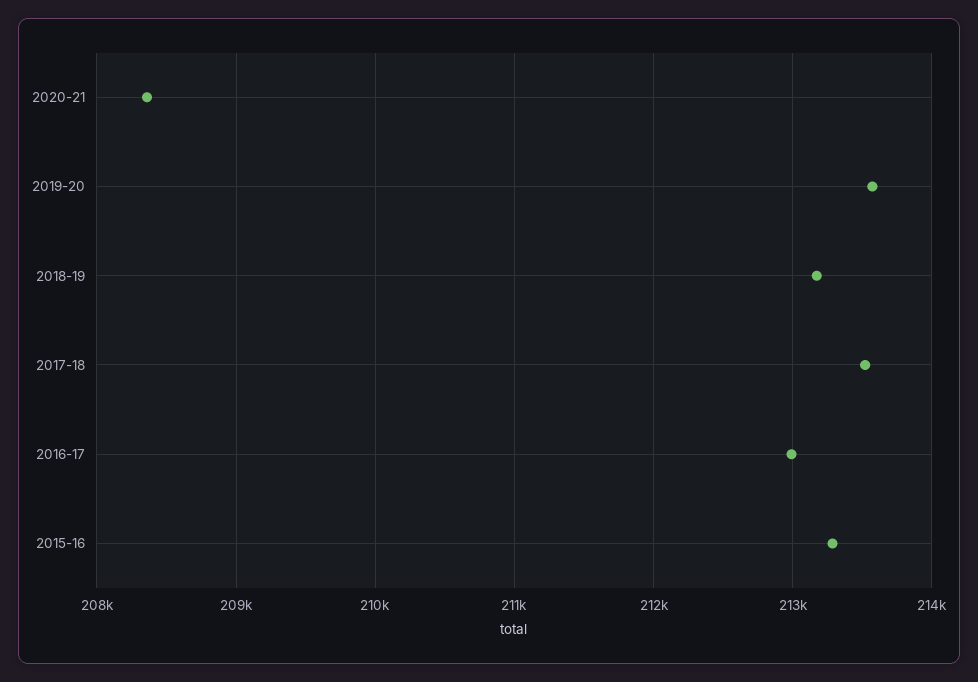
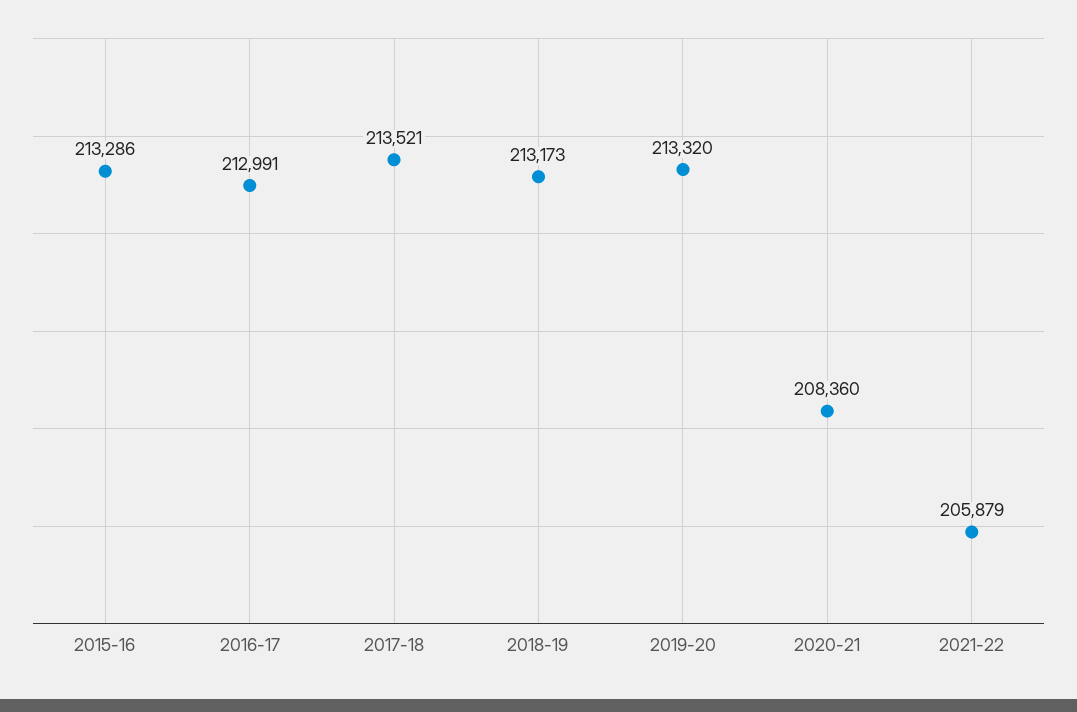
2019-20: 213600 -> 213320
2021-22: none -> 205879

